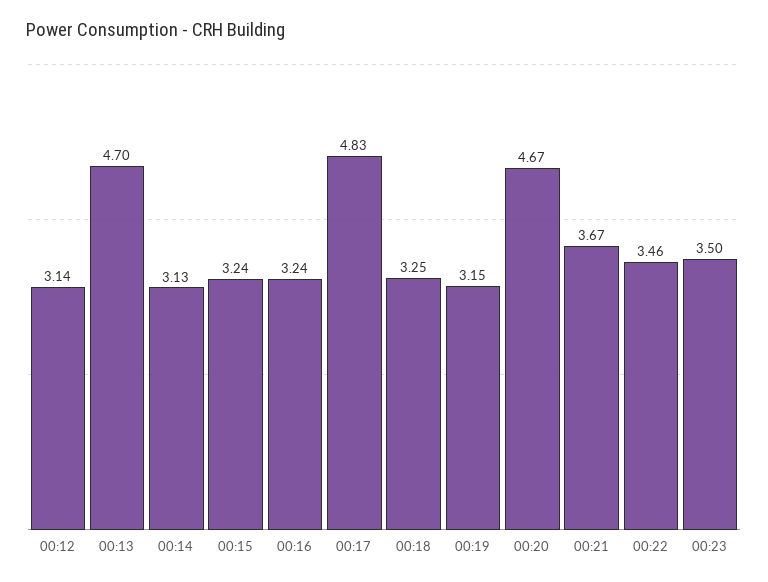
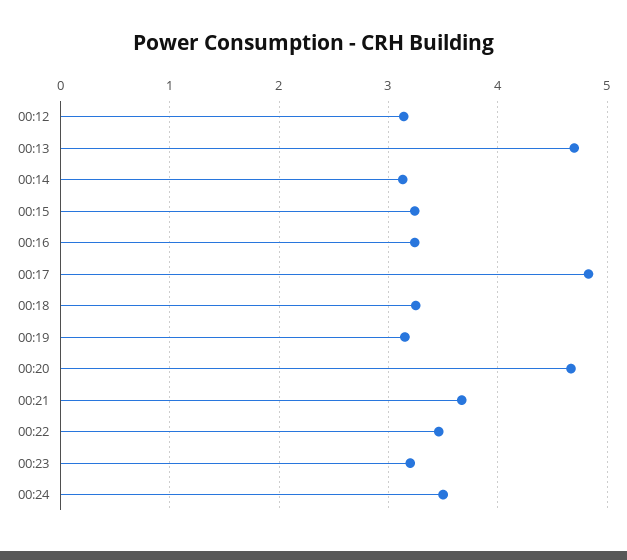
00:23: 3.5 -> 3.2
00:24: none -> 3.5

